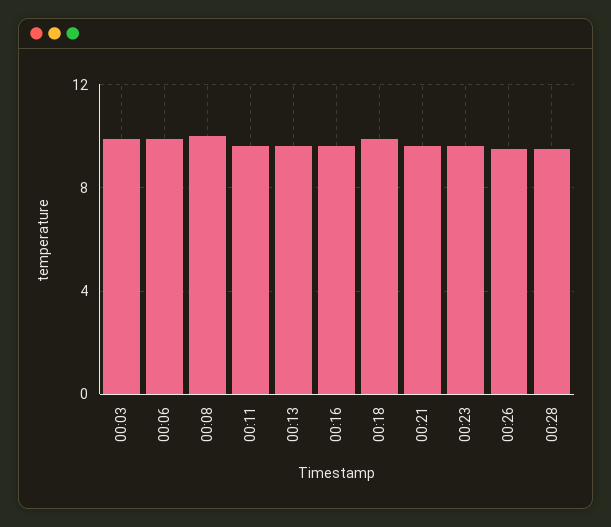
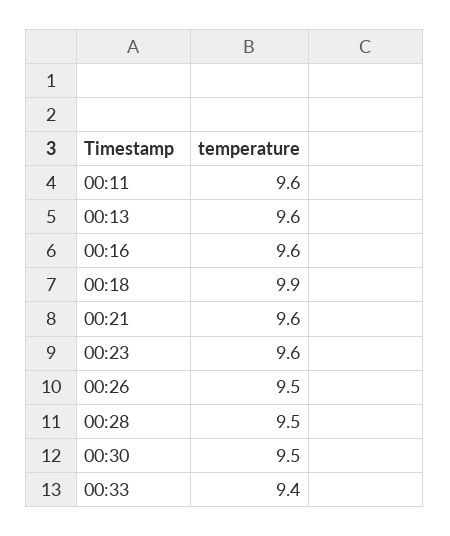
00:03: 10 -> none
00:06: 10 -> none
00:08: 10 -> none
00:30: none -> 9.5
00:33: none -> 9.4

